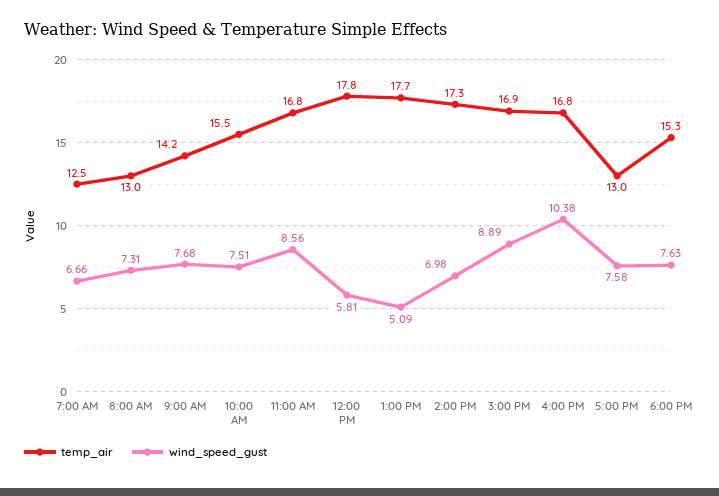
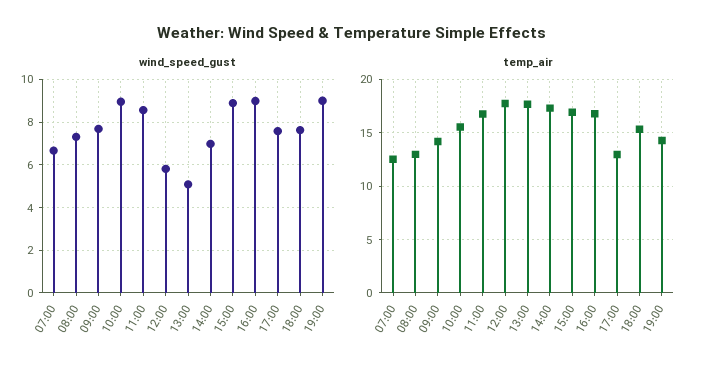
wind_speed_gust, 10:00 AM: 7.51 -> 9
wind_speed_gust, 4:00 PM: 10.38 -> 9
wind_speed_gust, 19:00: none -> 9
temp_air, 19:00: none -> 14

